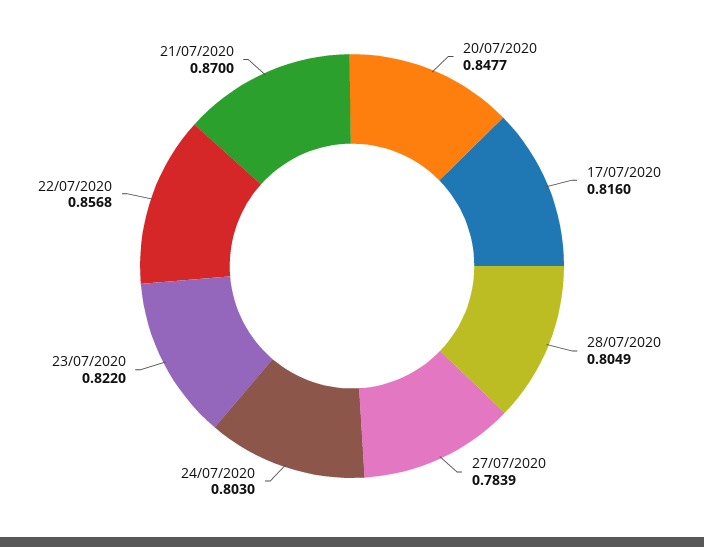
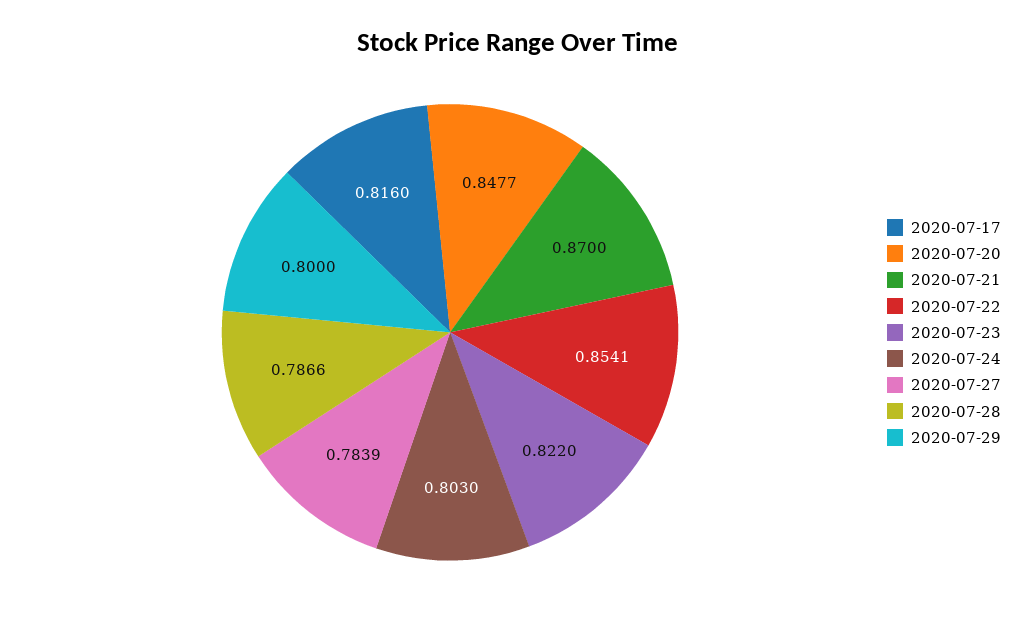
28/07/2020: 0.8049 -> 0.7866
22/07/2020: 0.8568 -> 0.8541
2020-07-29: none -> 0.8

